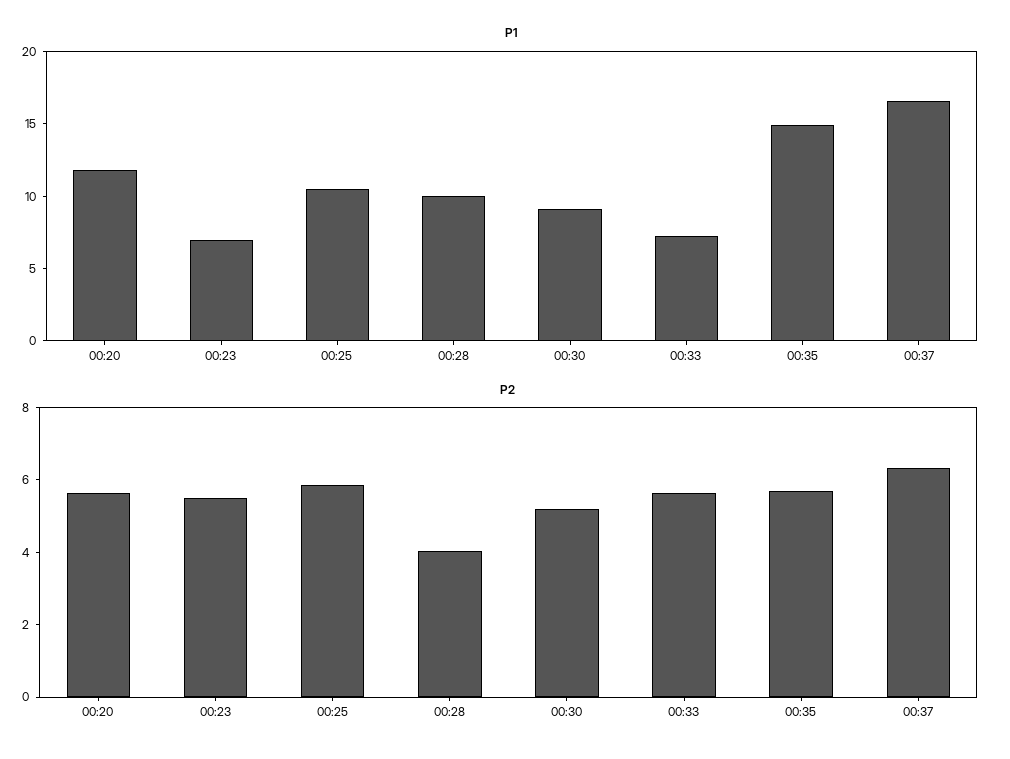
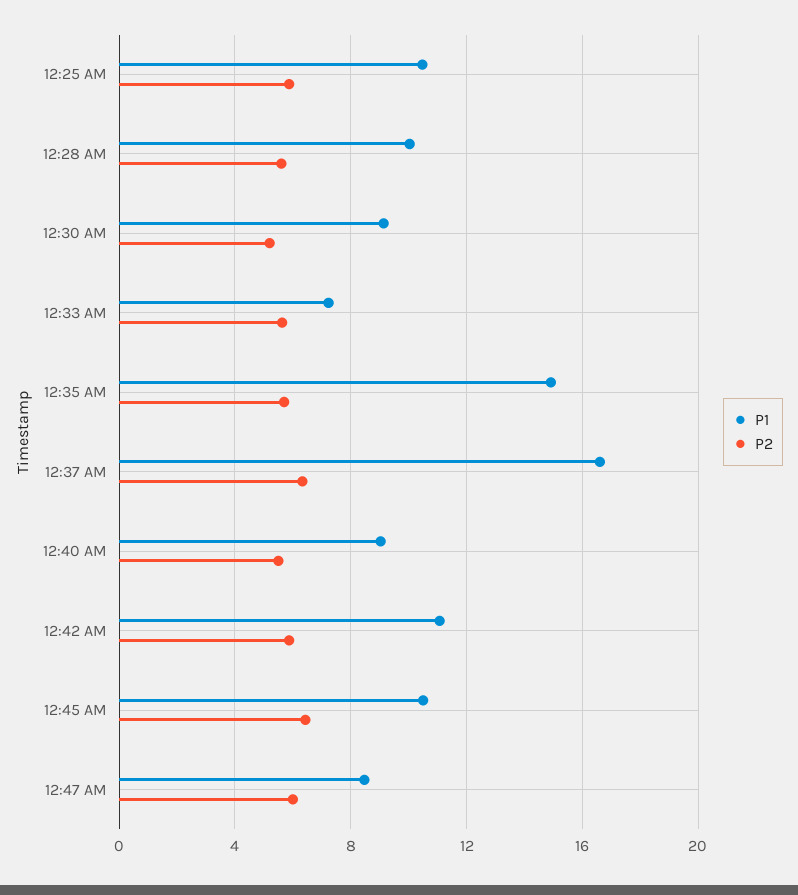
P1, 00:20: 12 -> none
P1, 00:23: 7 -> none
P2, 00:20: 5.5 -> none
P2, 00:23: 5.5 -> none
P2, 00:28: 4 -> 5.5
P1, 12:40 AM: none -> 9
P2, 12:40 AM: none -> 5.5
P1, 12:42 AM: none -> 11
P2, 12:42 AM: none -> 6
P1, 12:45 AM: none -> 10.5
P2, 12:45 AM: none -> 6.5
P1, 12:47 AM: none -> 8.5
P2, 12:47 AM: none -> 6

